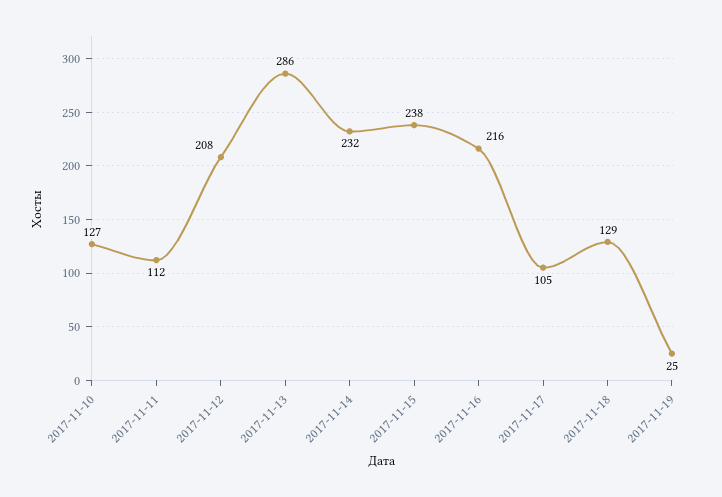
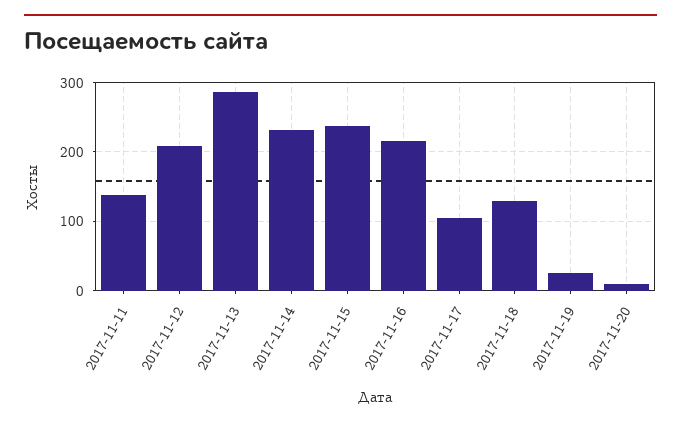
2017-11-10: 127 -> none
2017-11-11: 112 -> 140
2017-11-20: none -> 10

